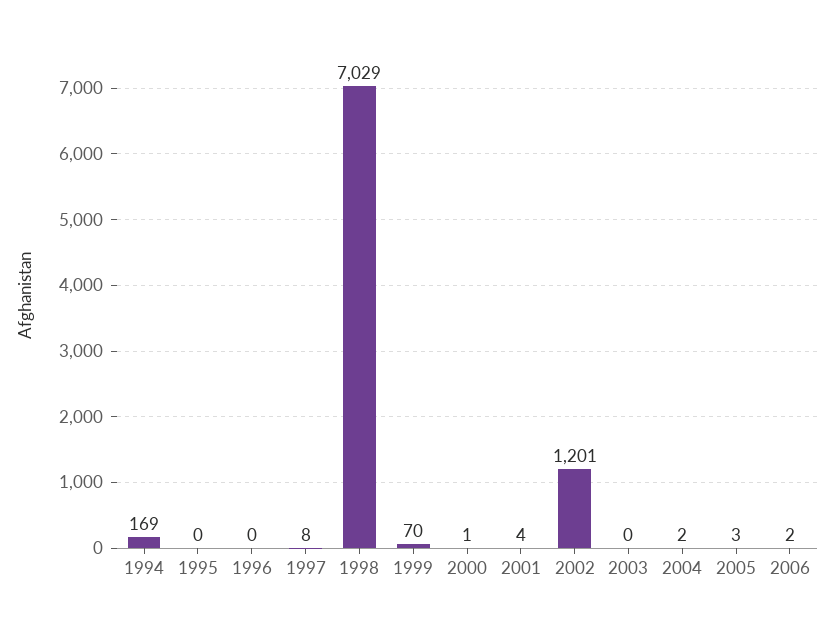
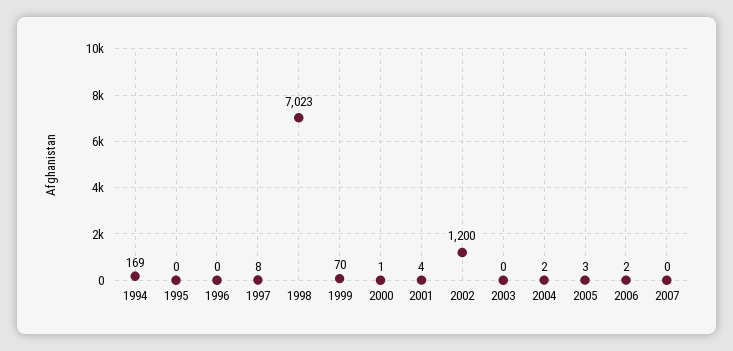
1998: 7029 -> 7023
2002: 1201 -> 1200
2007: none -> 0

